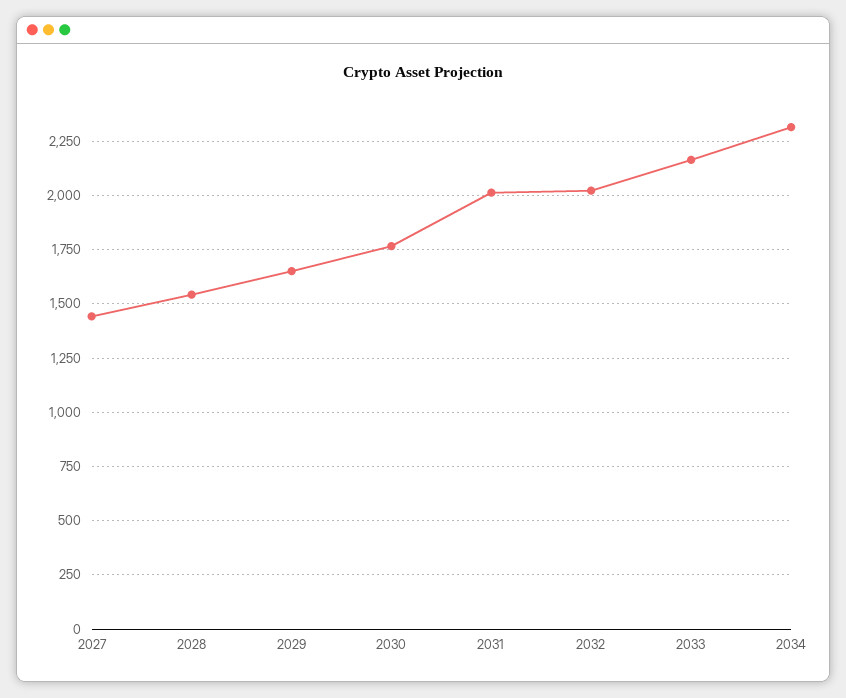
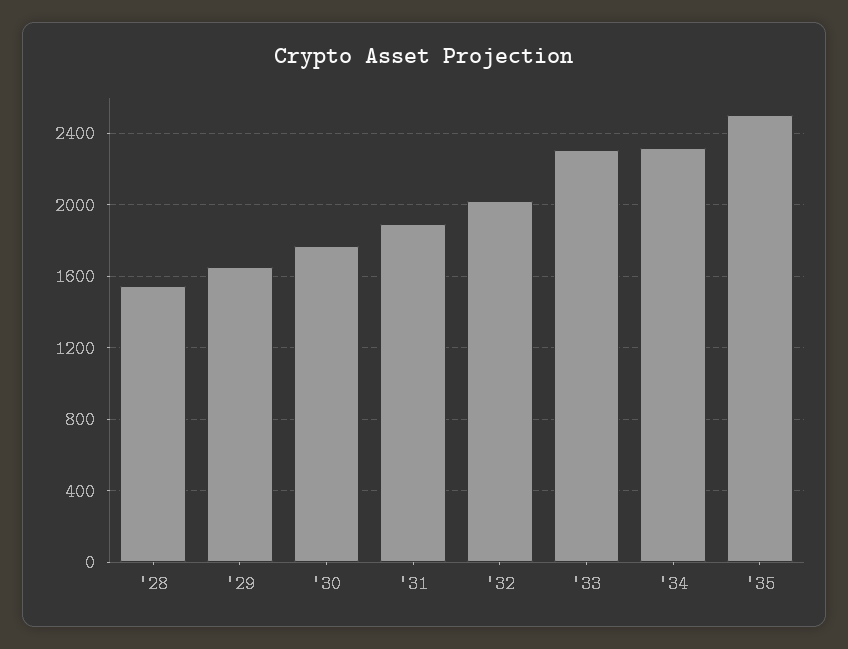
2027: 1450 -> none
2031: 2000 -> 1900
2033: 2150 -> 2300
'35: none -> 2500

